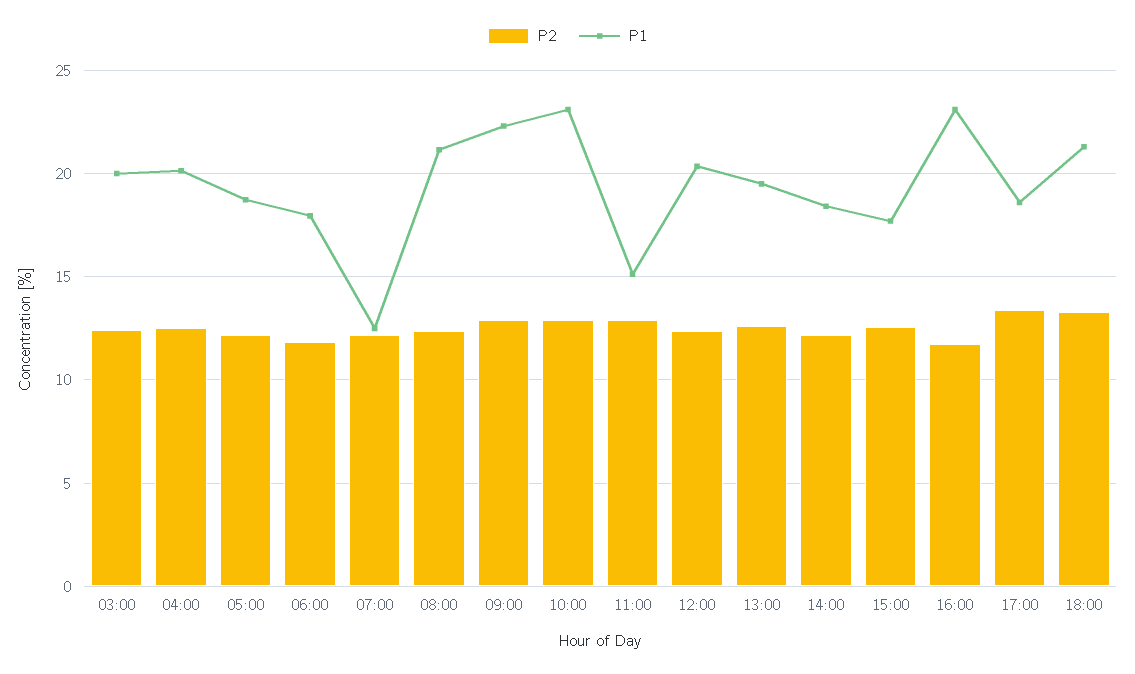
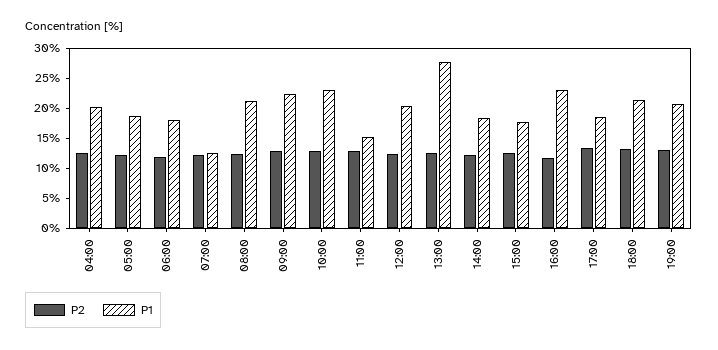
P2, 03:00: 12.5 -> none
P1, 03:00: 20 -> none
P1, 13:00: 19.5 -> 27.5
P2, 19:00: none -> 12.5
P1, 19:00: none -> 20

